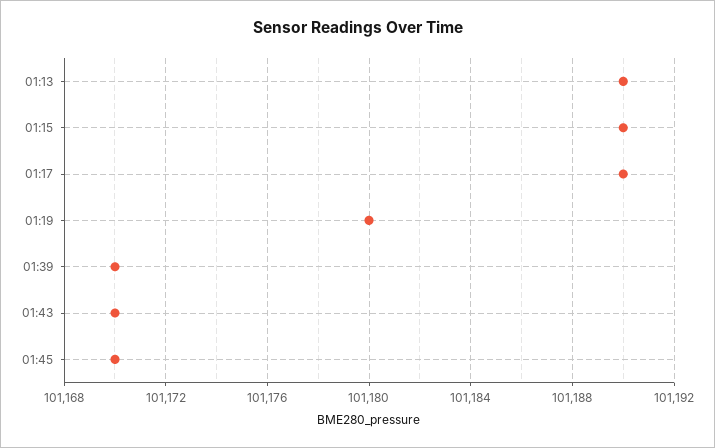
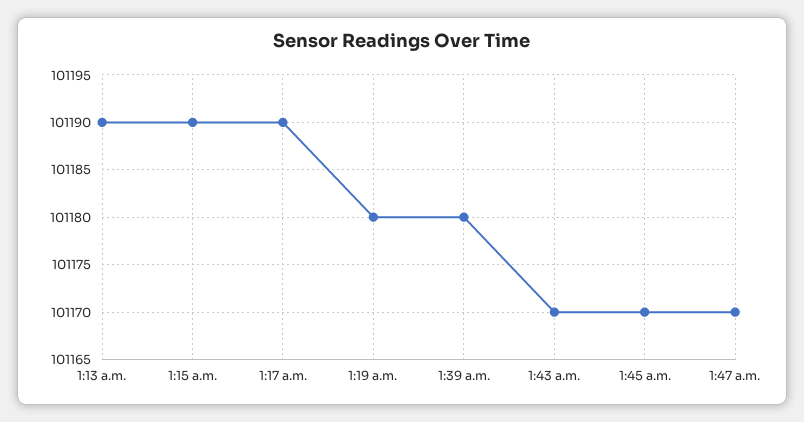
01:39: 101170 -> 101180
1:47 a.m.: none -> 101170

